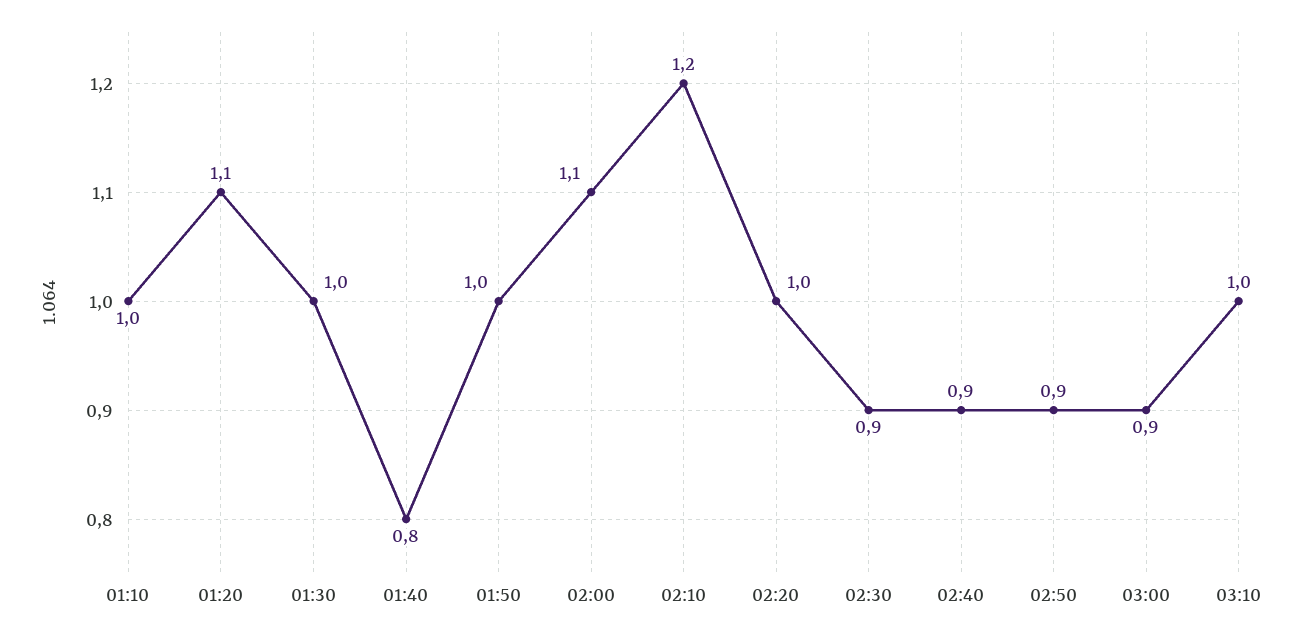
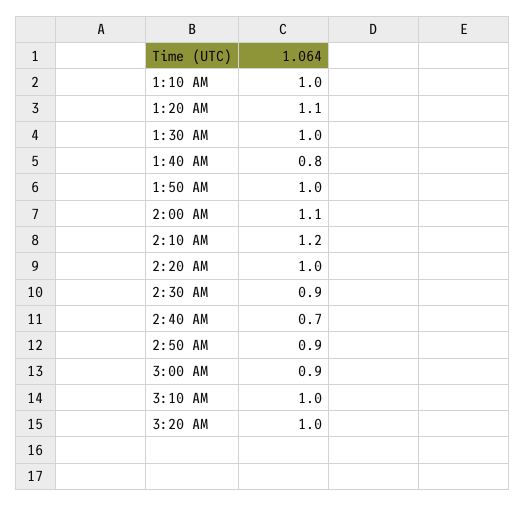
02:40: 0.9 -> 0.7
3:20 AM: none -> 1

